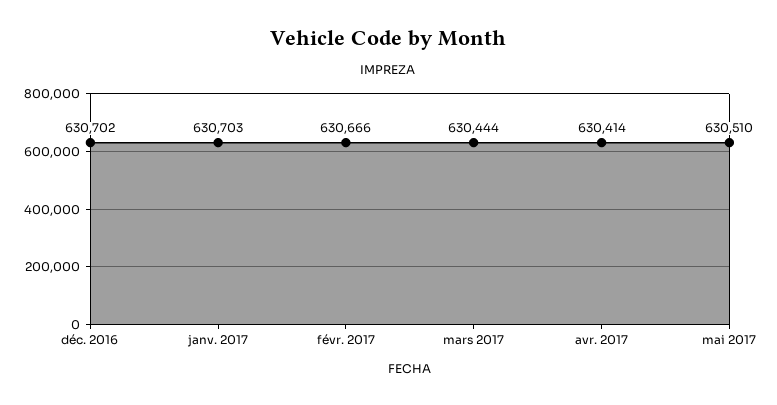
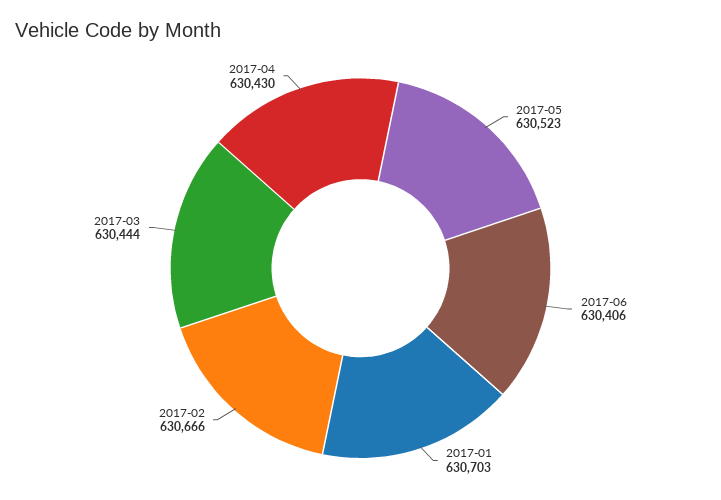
déc. 2016: 630702 -> none
avr. 2017: 630414 -> 630430
mai 2017: 630510 -> 630523
2017-06: none -> 630406

